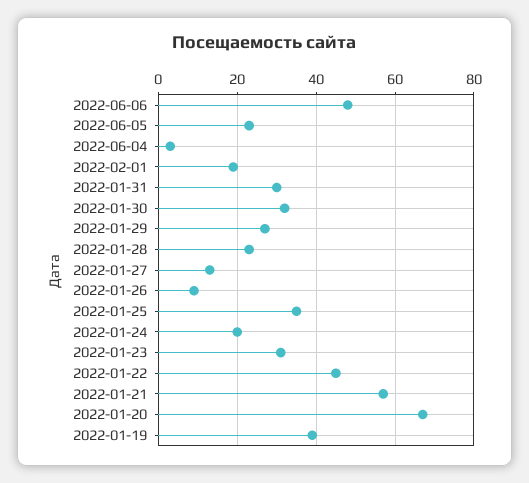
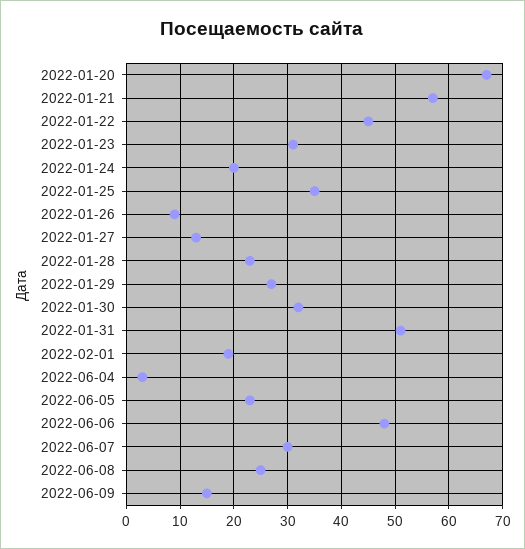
2022-01-31: 30 -> 50
2022-01-19: 40 -> none
2022-06-07: none -> 30
2022-06-08: none -> 25
2022-06-09: none -> 15

